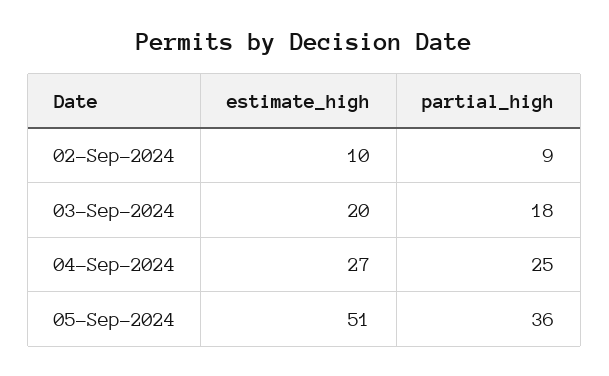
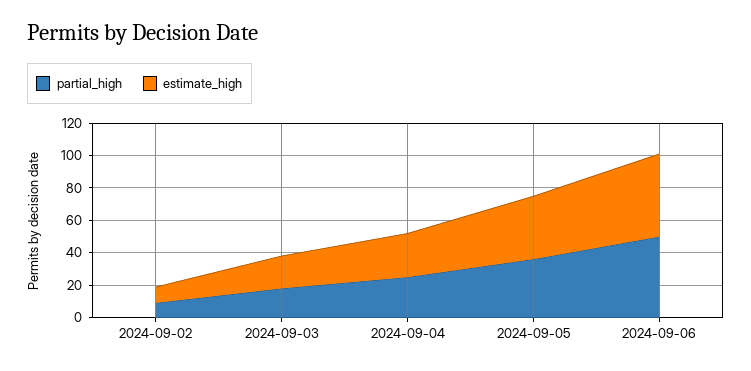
estimate_high, 05-Sep-2024: 51 -> 40
partial_high, 2024-09-06: none -> 50
estimate_high, 2024-09-06: none -> 50

